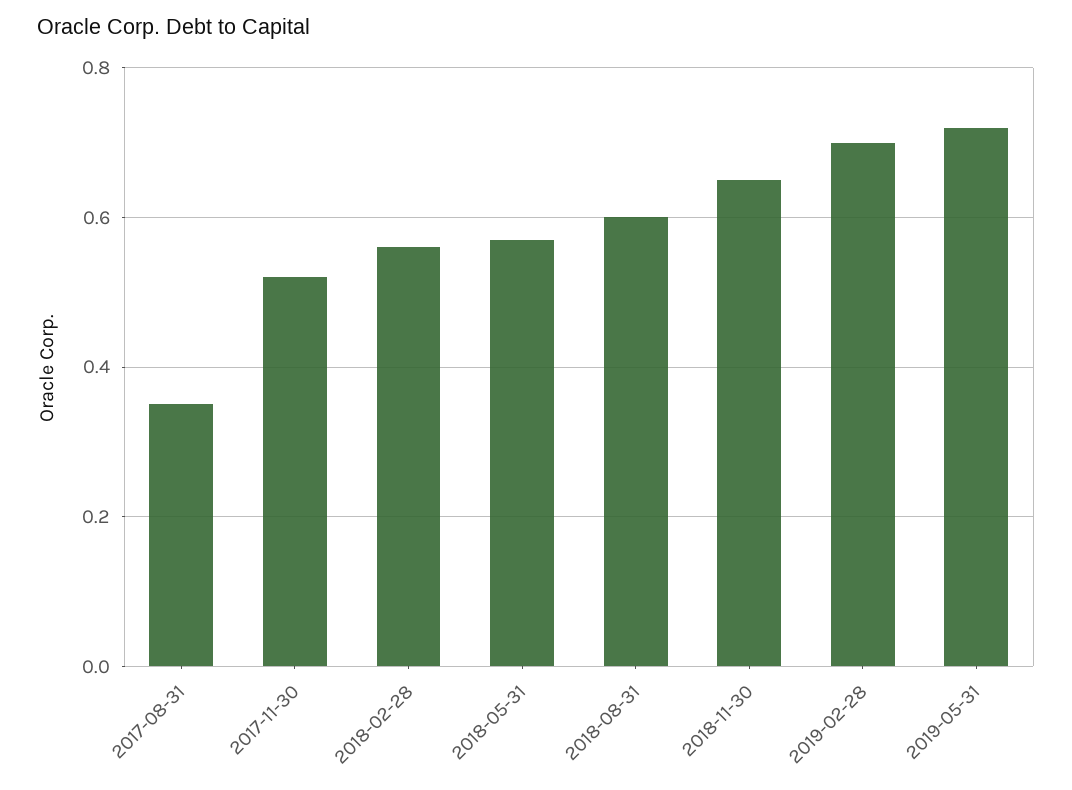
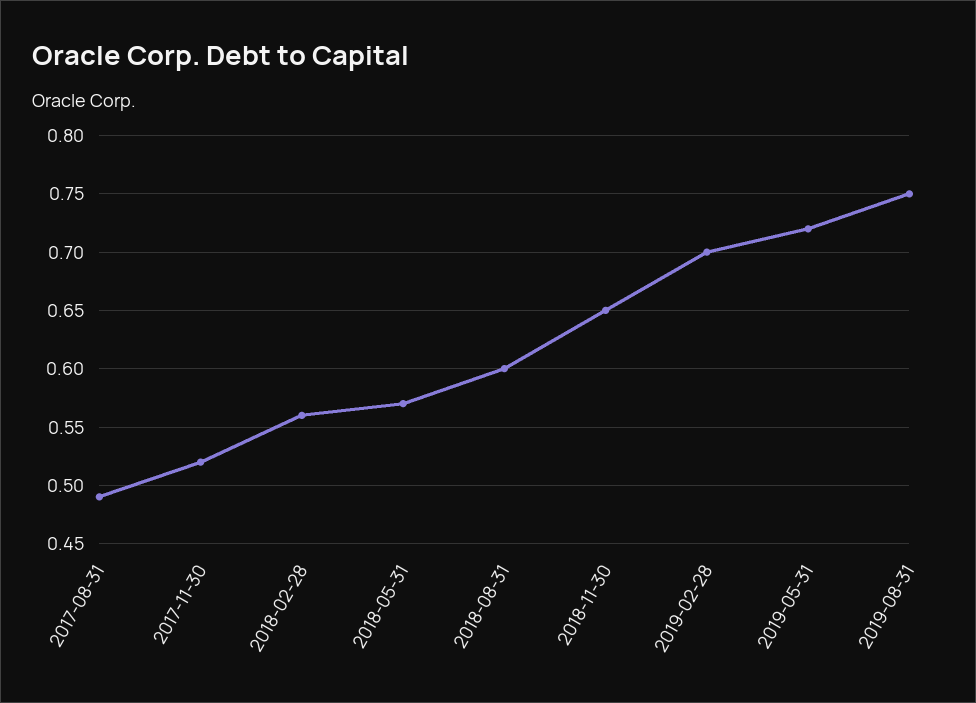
2017-08-31: 0.35 -> 0.49
2019-08-31: none -> 0.75

